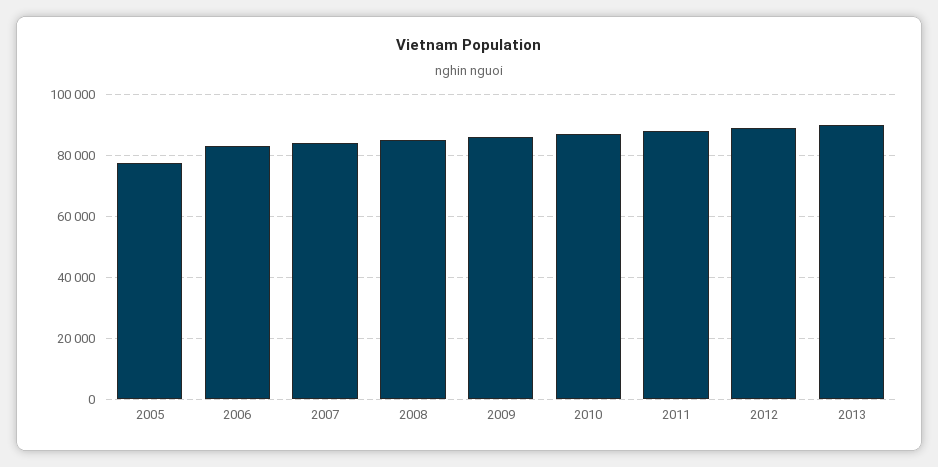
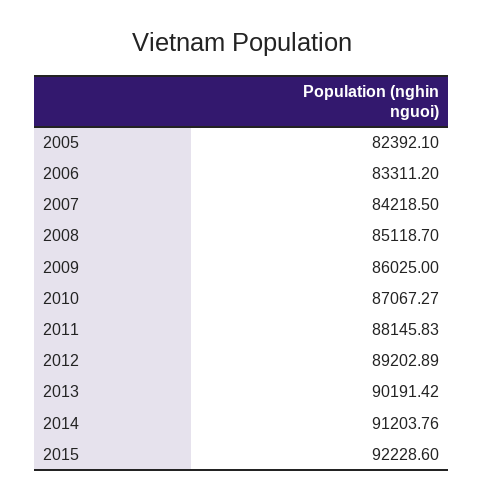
2005: 78000 -> 82392.1
2014: none -> 91203.76
2015: none -> 92228.6

